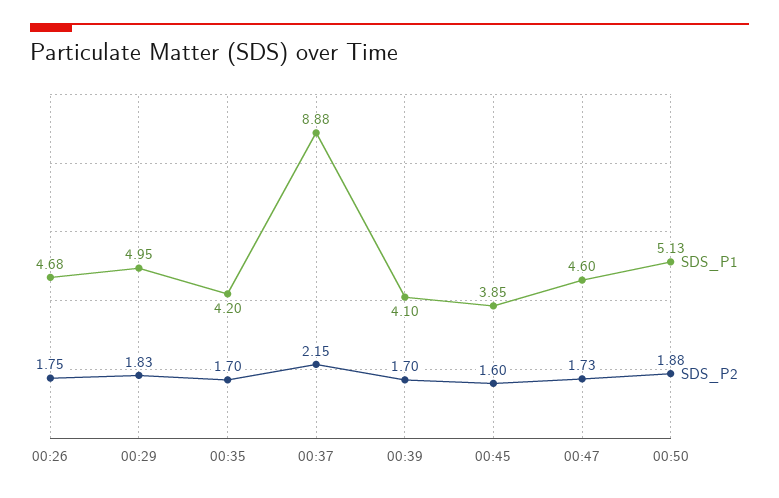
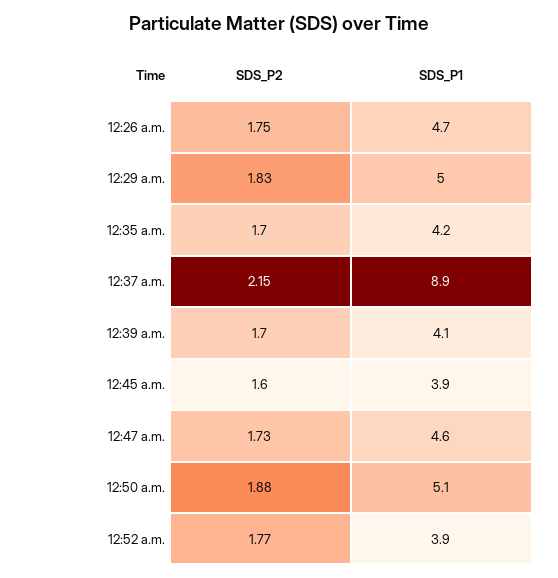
SDS_P2, 12:52 a.m.: none -> 1.77
SDS_P1, 12:52 a.m.: none -> 3.9

